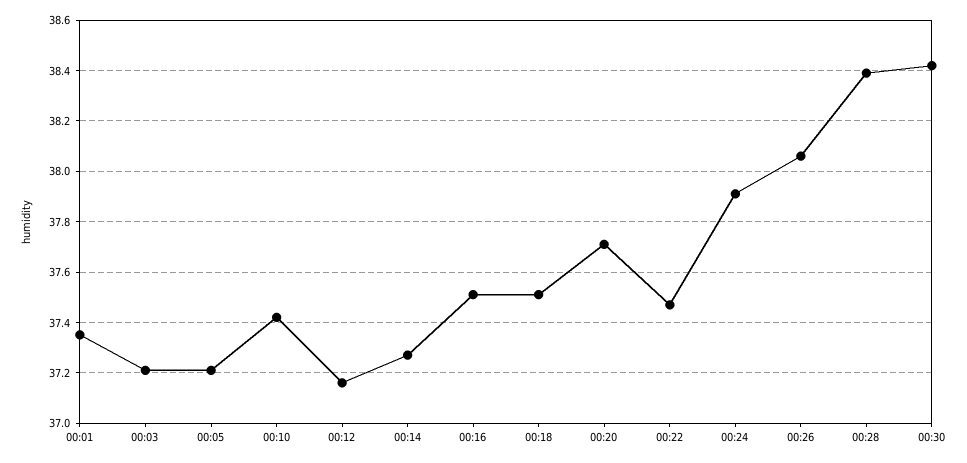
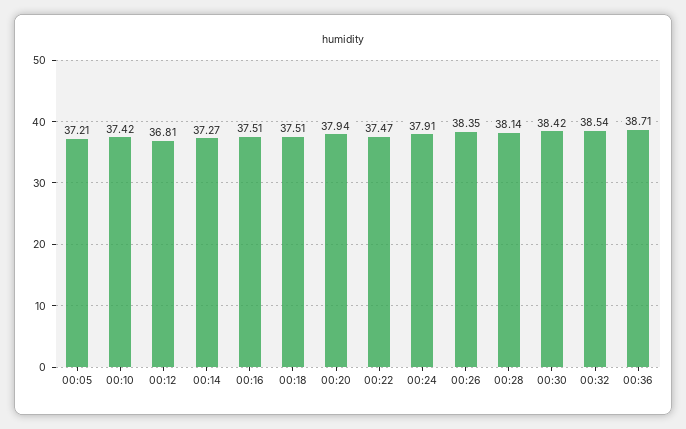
00:01: 37.35 -> none
00:03: 37.2 -> none
00:12: 37.15 -> 36.81
00:20: 37.7 -> 37.94
00:26: 38.05 -> 38.35
00:28: 38.4 -> 38.14
00:32: none -> 38.54
00:36: none -> 38.71

